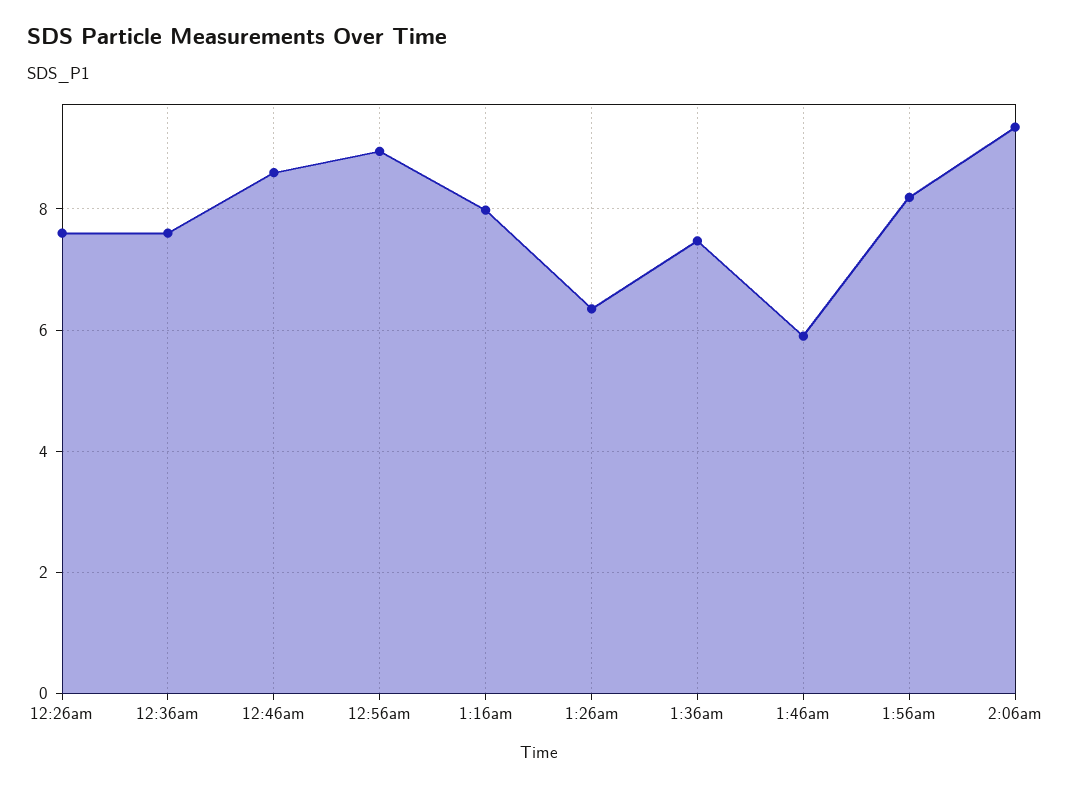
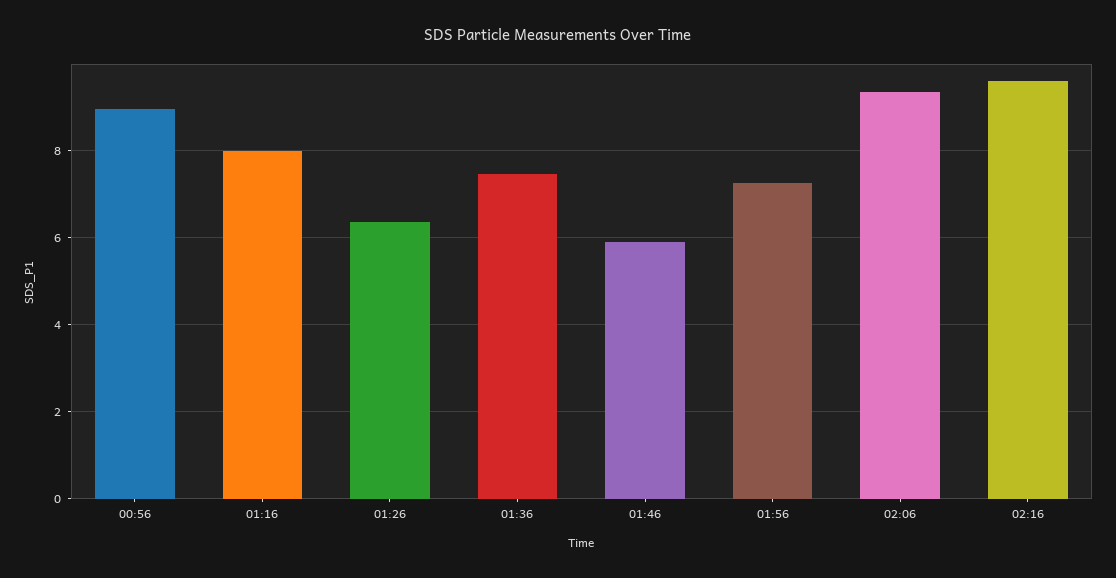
12:26am: 7.6 -> none
12:36am: 7.6 -> none
12:46am: 8.6 -> none
1:56am: 8.2 -> 7.2
02:16: none -> 9.6

